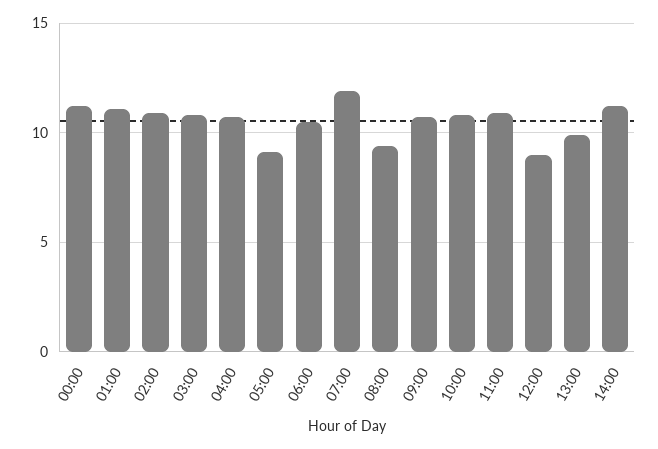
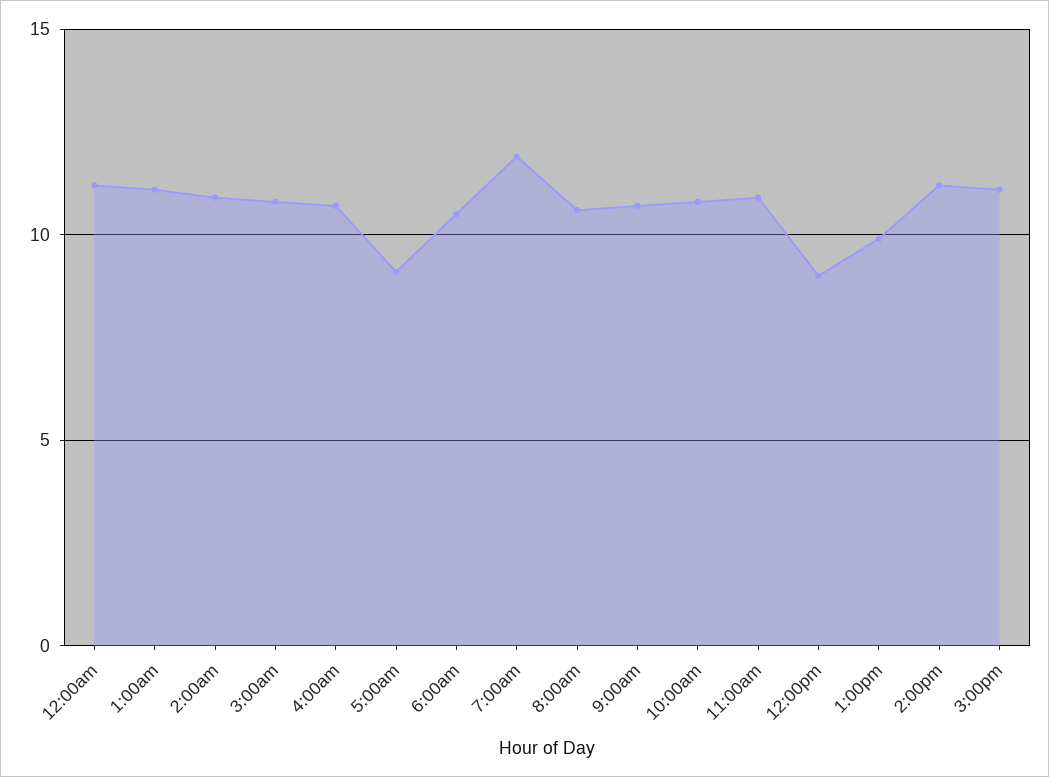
08:00: 9.5 -> 10.5
3:00pm: none -> 11

